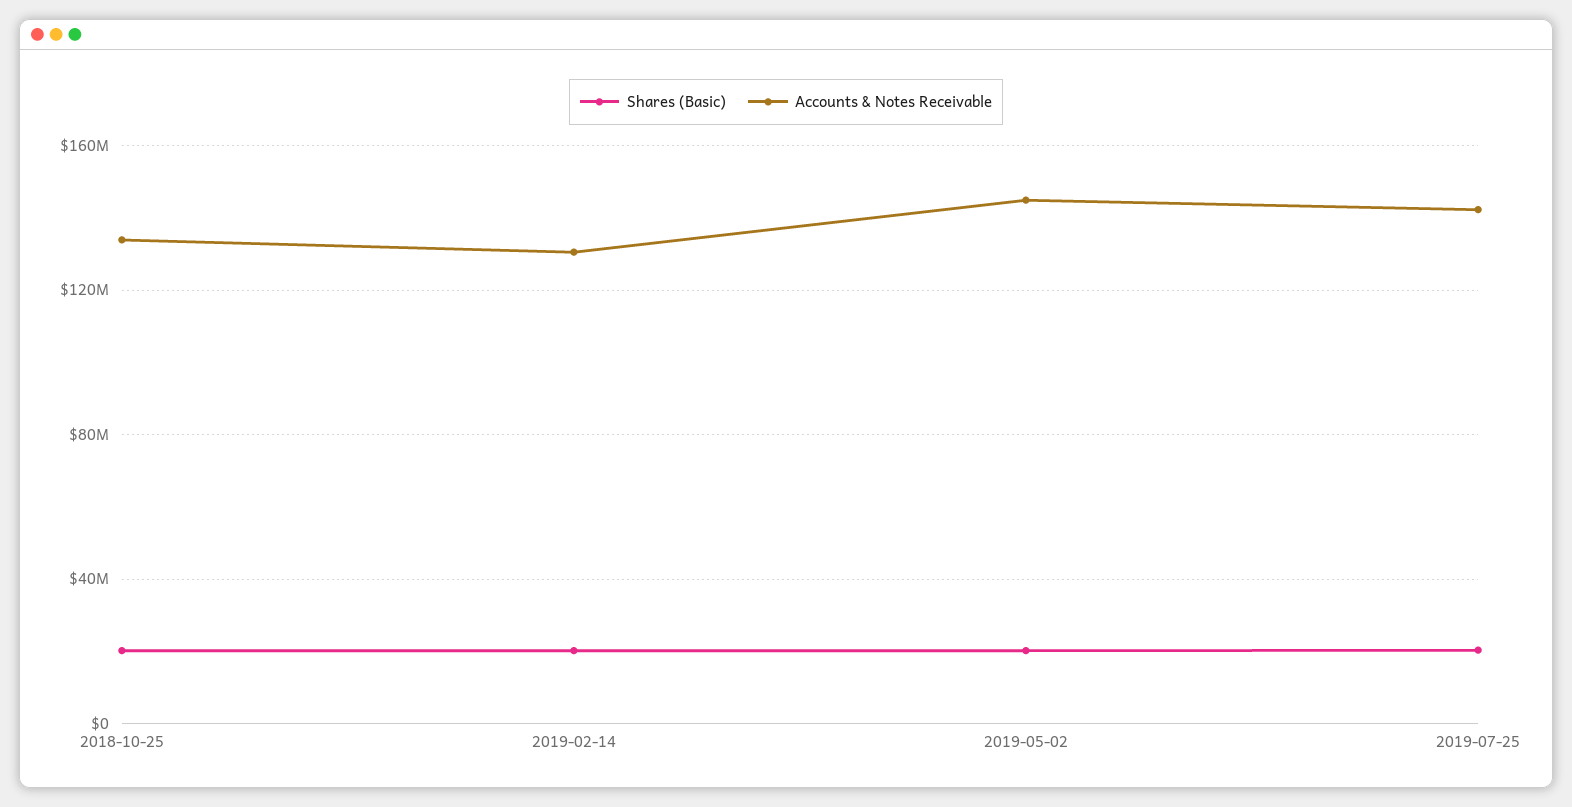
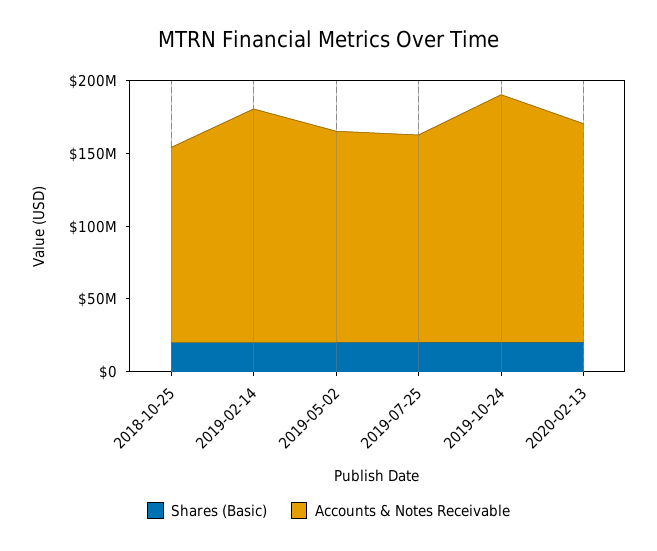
Accounts & Notes Receivable, 2019-02-14: 130000000 -> 160000000
Shares (Basic), 2019-10-24: none -> 20000000
Accounts & Notes Receivable, 2019-10-24: none -> 170000000
Shares (Basic), 2020-02-13: none -> 20000000
Accounts & Notes Receivable, 2020-02-13: none -> 150000000

